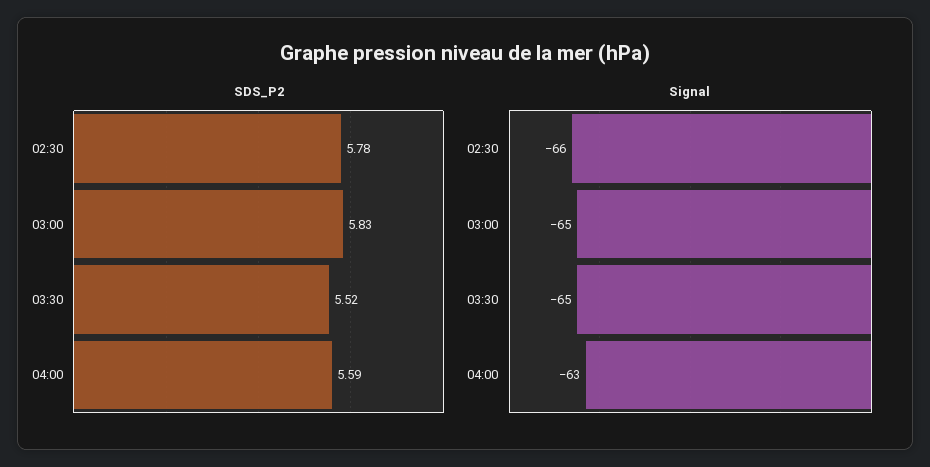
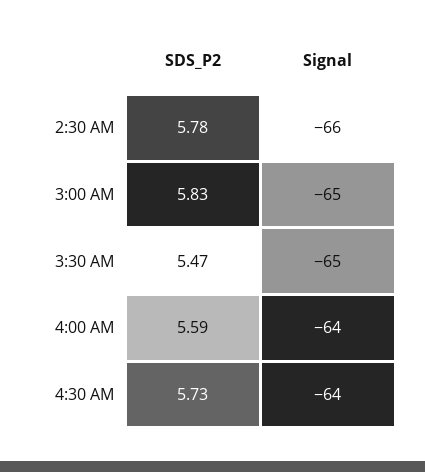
SDS_P2, 03:30: 5.52 -> 5.47
Signal, 04:00: -63 -> -64
SDS_P2, 4:30 AM: none -> 5.73
Signal, 4:30 AM: none -> -64

